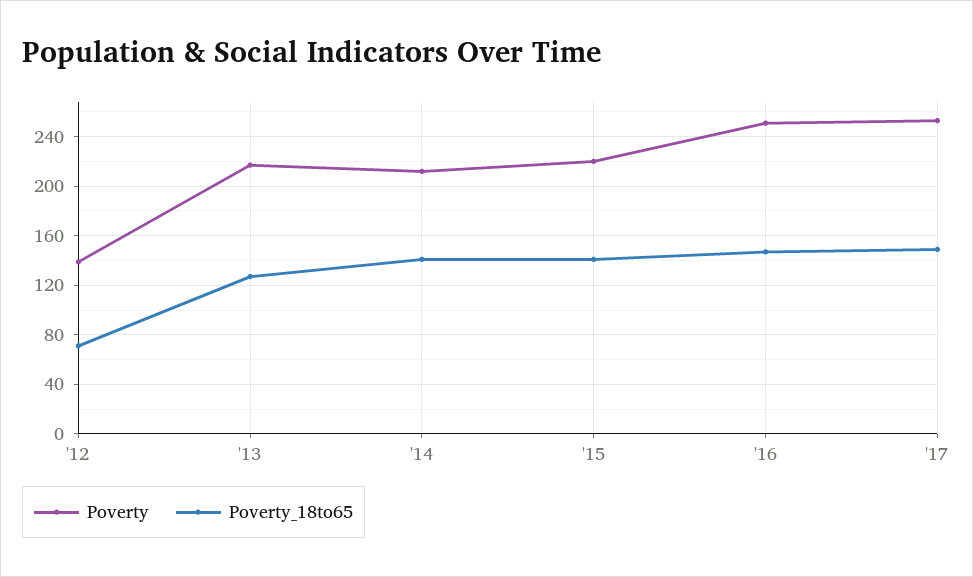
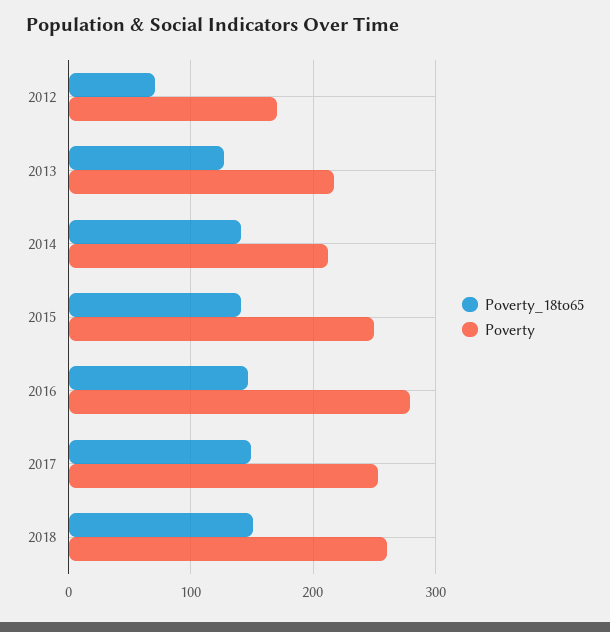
Poverty, '12: 140 -> 170
Poverty, '15: 220 -> 250
Poverty, '16: 250 -> 280
Poverty_18to65, 2018: none -> 150
Poverty, 2018: none -> 260

